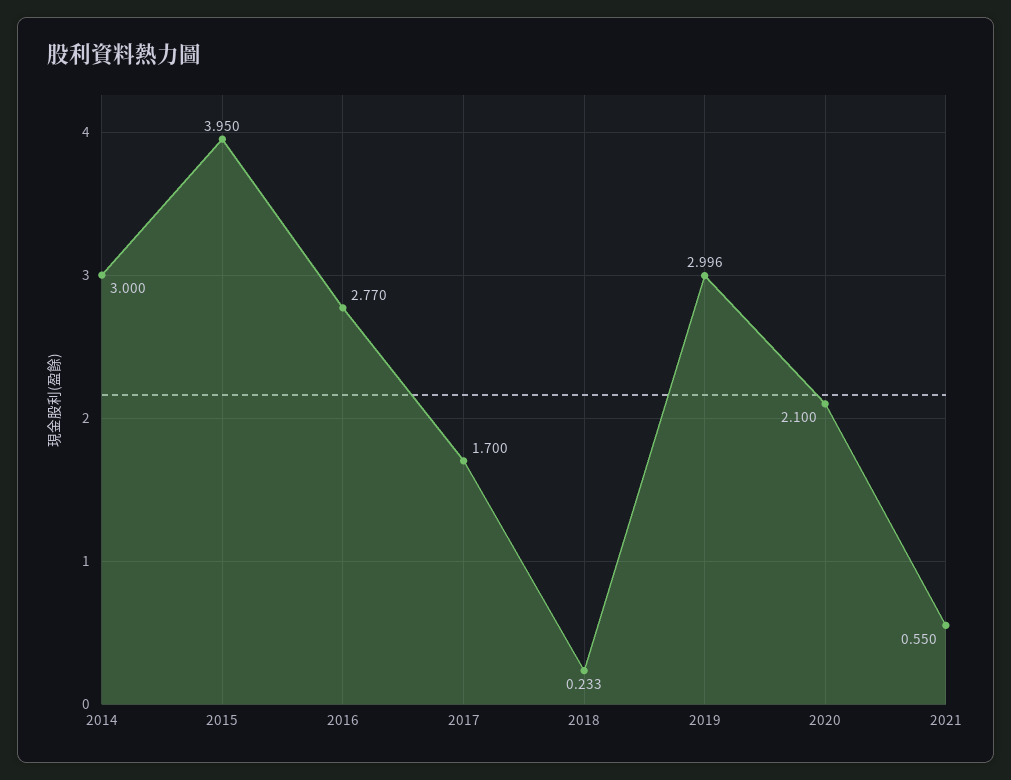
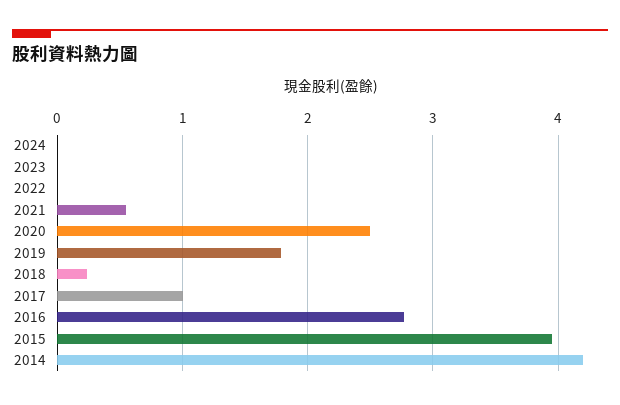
2014: 3 -> 4.2
2017: 1.7 -> 1
2019: 2.996 -> 1.8
2020: 2.1 -> 2.5
2024: none -> 0
2023: none -> 0
2022: none -> 0

